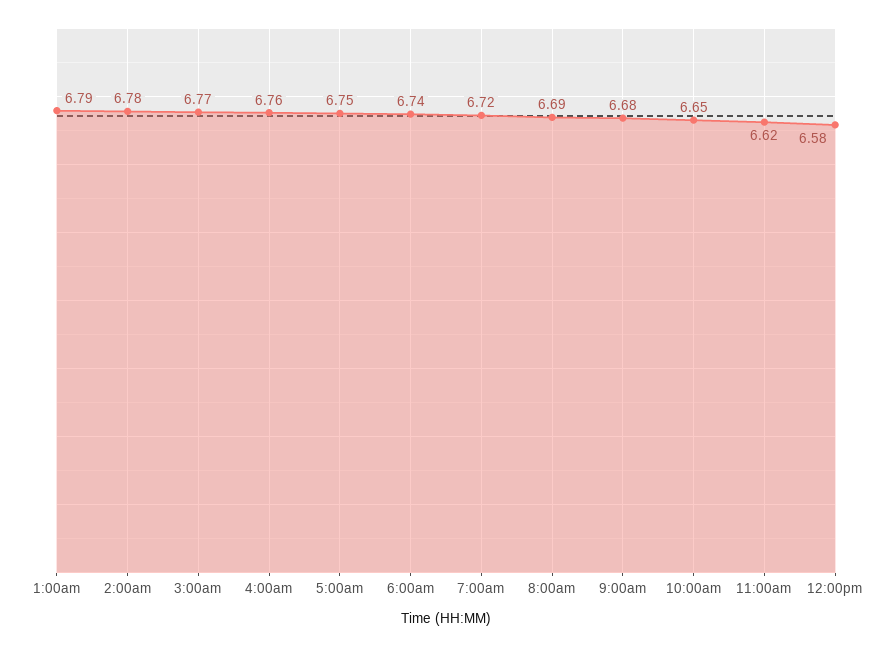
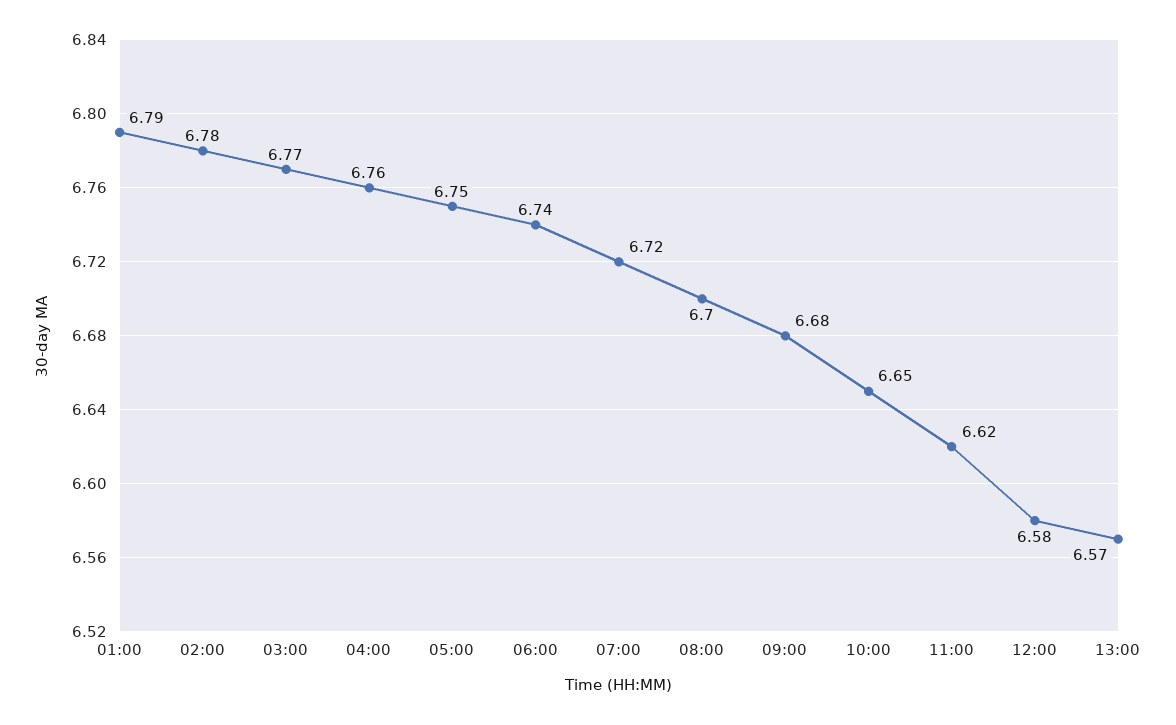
8:00am: 6.69 -> 6.7
13:00: none -> 6.57

